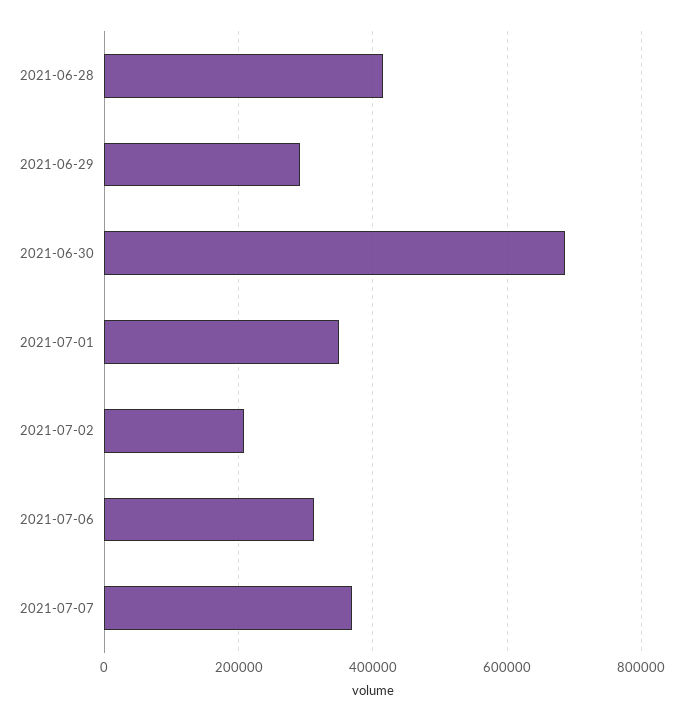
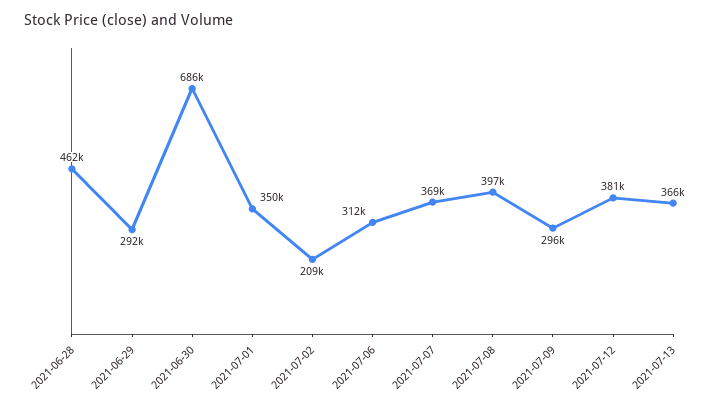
2021-06-28: 420000 -> 462000
2021-07-08: none -> 397000
2021-07-09: none -> 296000
2021-07-12: none -> 381000
2021-07-13: none -> 366000

